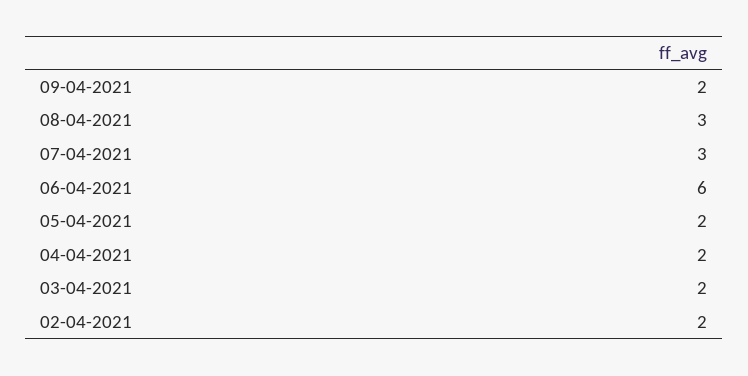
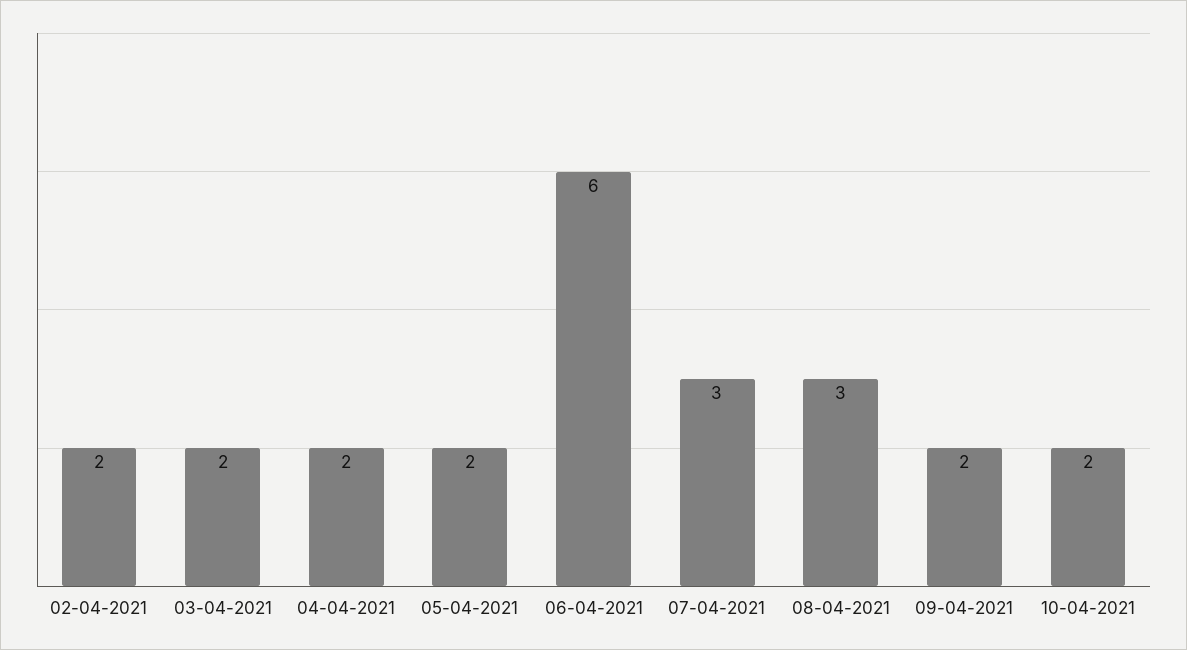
10-04-2021: none -> 2

